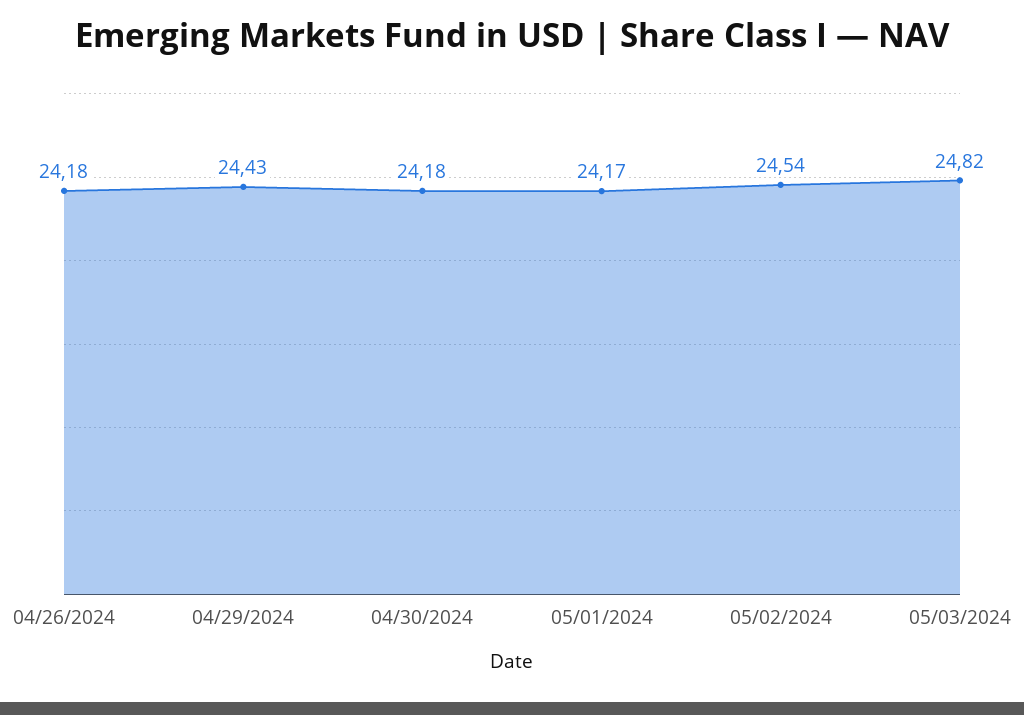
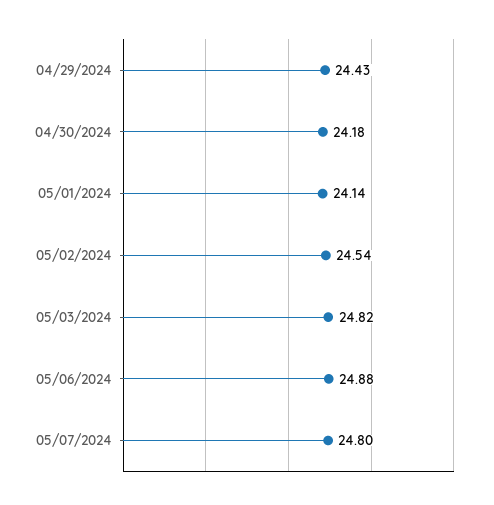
04/26/2024: 24.18 -> none
05/01/2024: 24.17 -> 24.14
05/06/2024: none -> 24.88
05/07/2024: none -> 24.8

